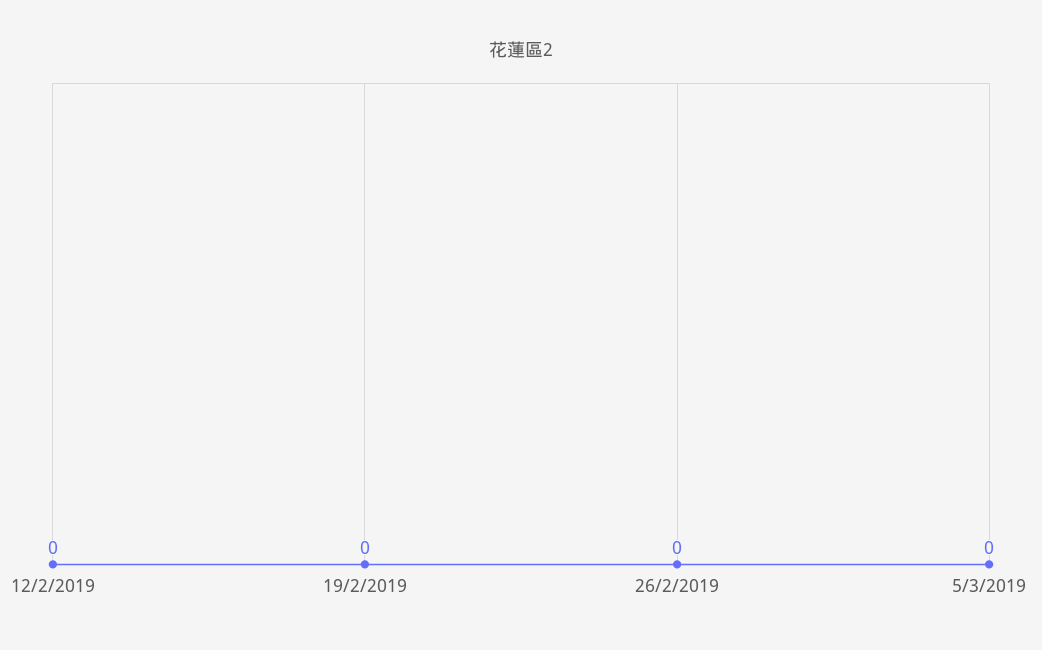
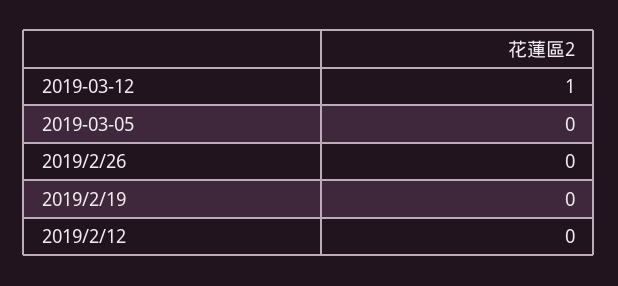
2019-03-12: none -> 1

